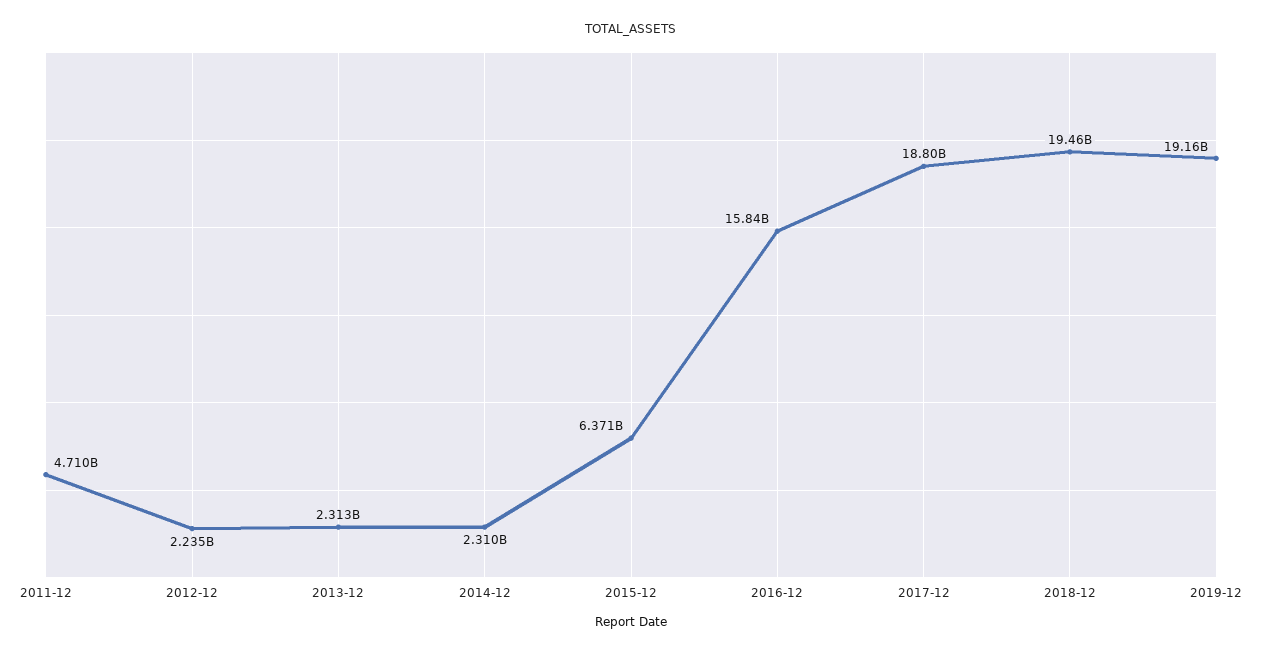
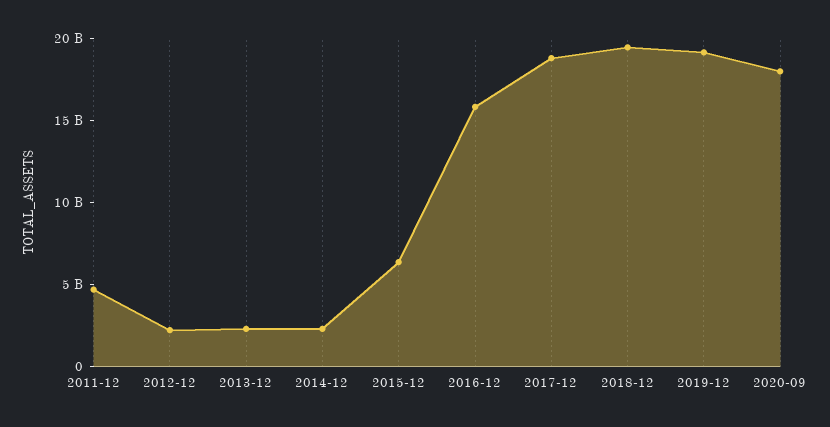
2020-09: none -> 18000000000

